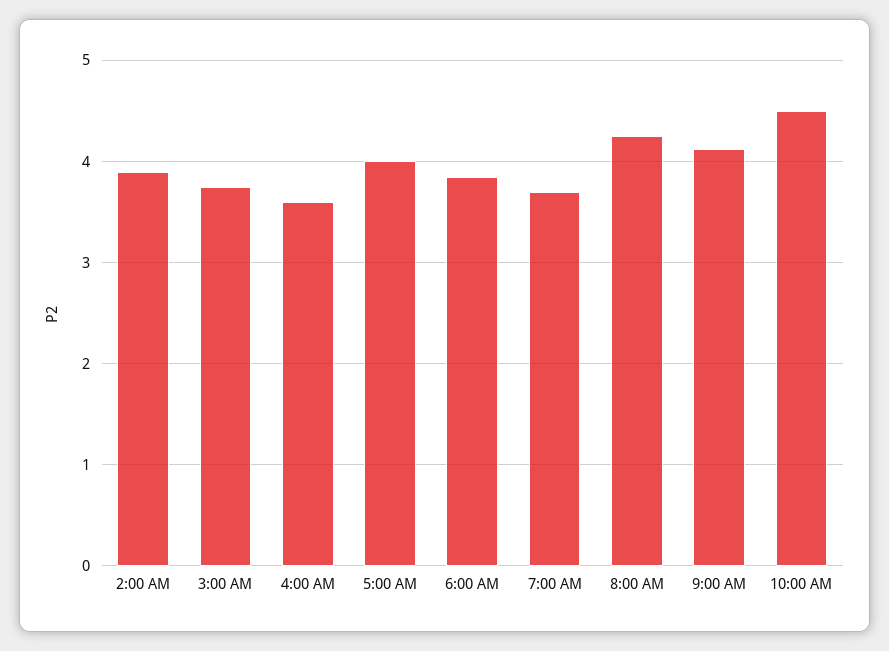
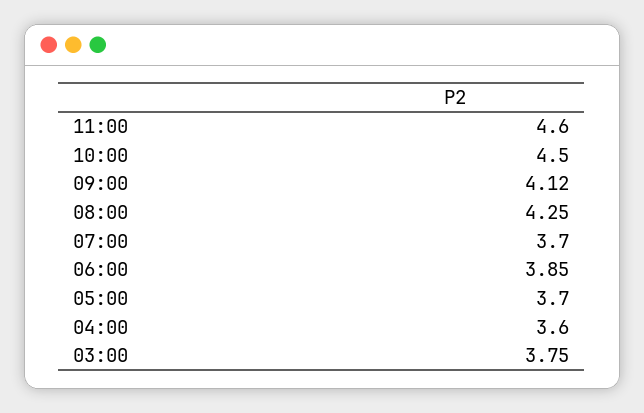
2:00 AM: 3.9 -> none
5:00 AM: 4 -> 3.7
11:00: none -> 4.6

